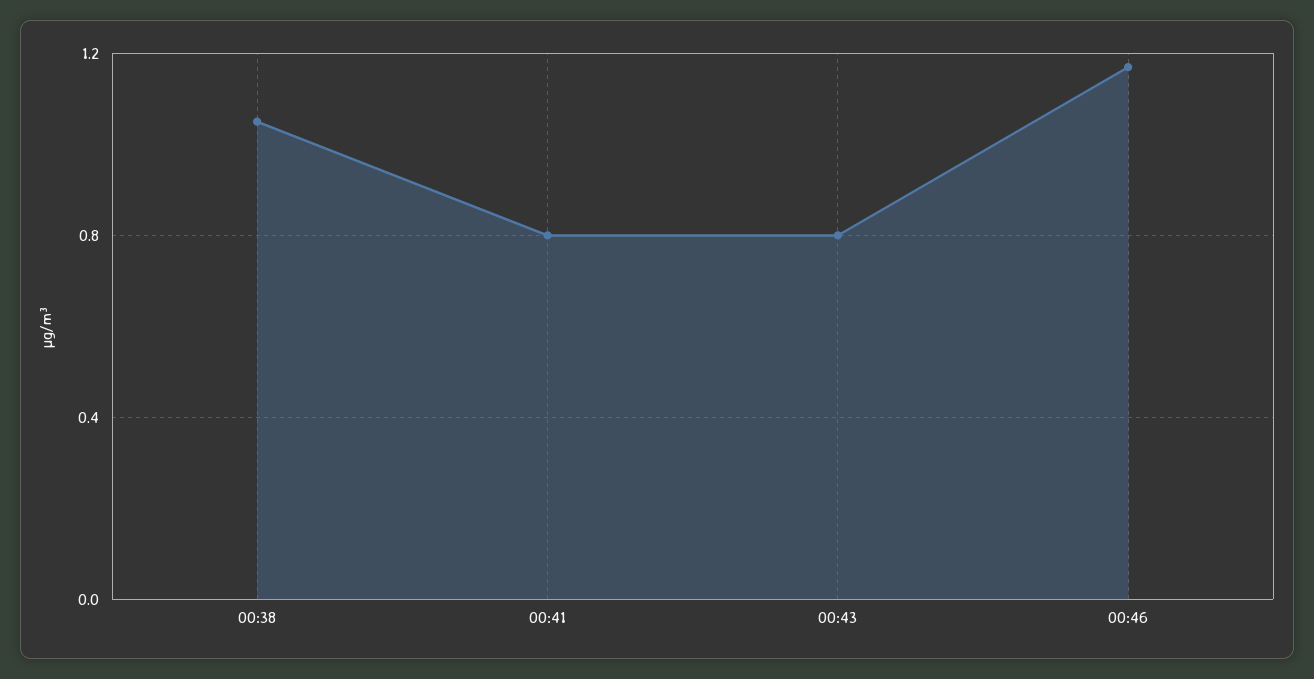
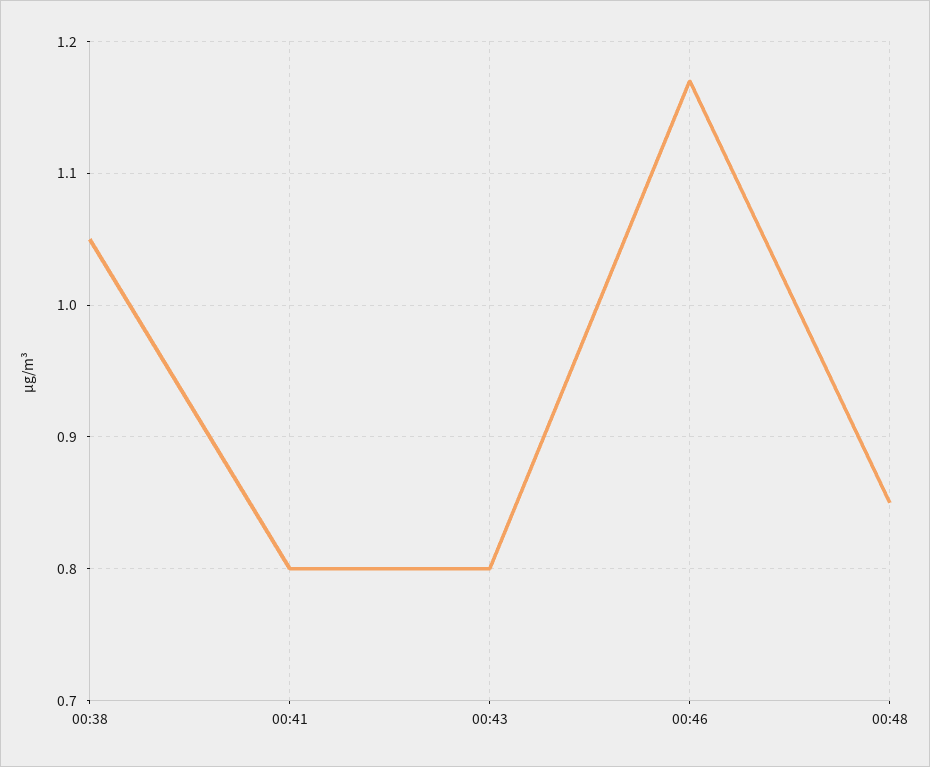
00:48: none -> 0.85

